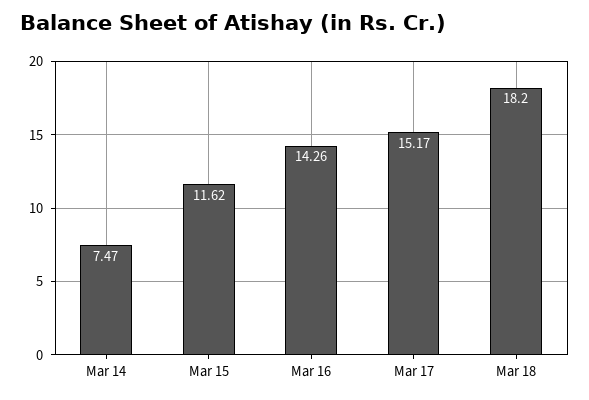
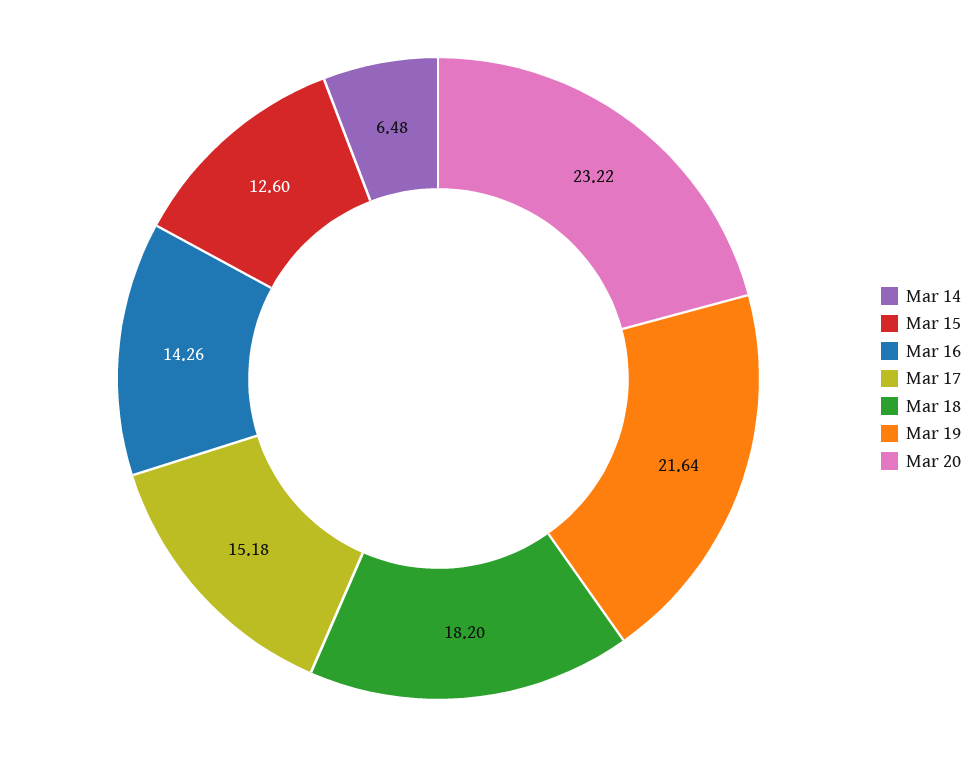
Mar 14: 7.47 -> 6.48
Mar 15: 11.62 -> 12.6
Mar 17: 15.17 -> 15.18
Mar 19: none -> 21.64
Mar 20: none -> 23.22

